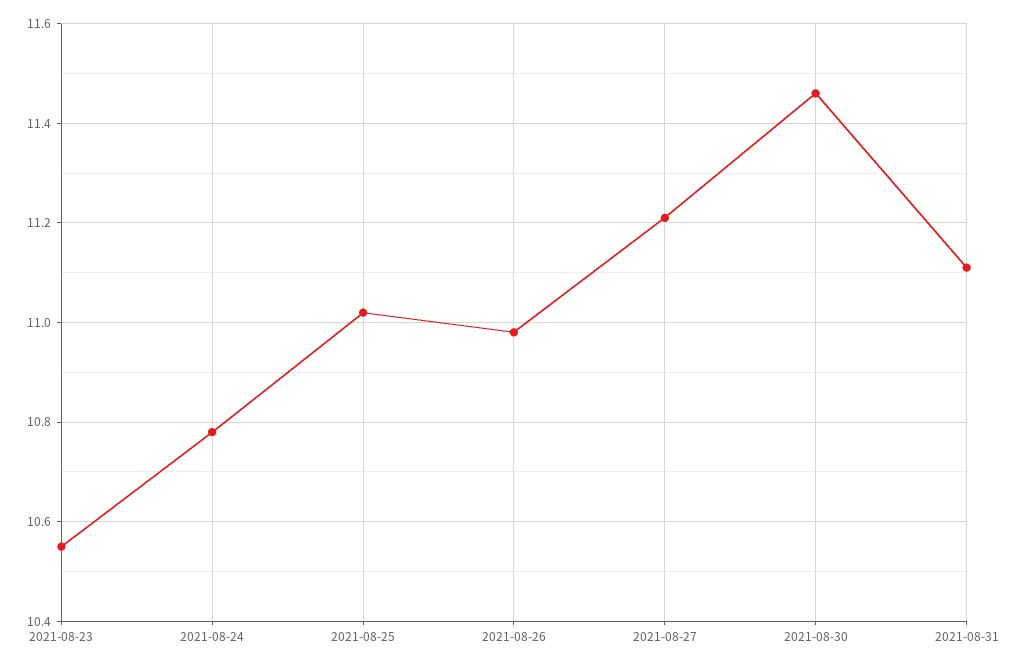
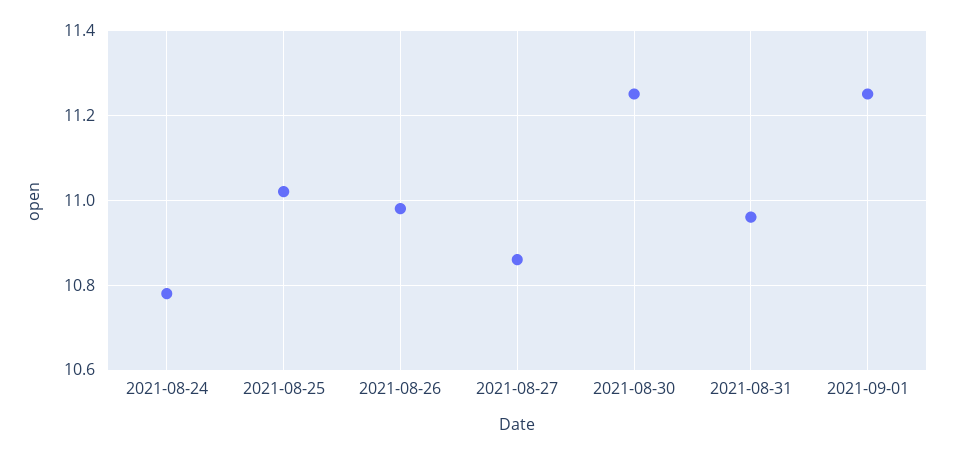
2021-08-23: 10.55 -> none
2021-08-27: 11.2 -> 10.85
2021-08-30: 11.45 -> 11.25
2021-08-31: 11.1 -> 10.95
2021-09-01: none -> 11.25

